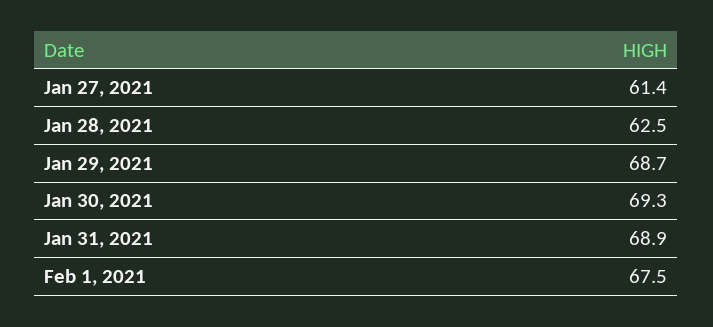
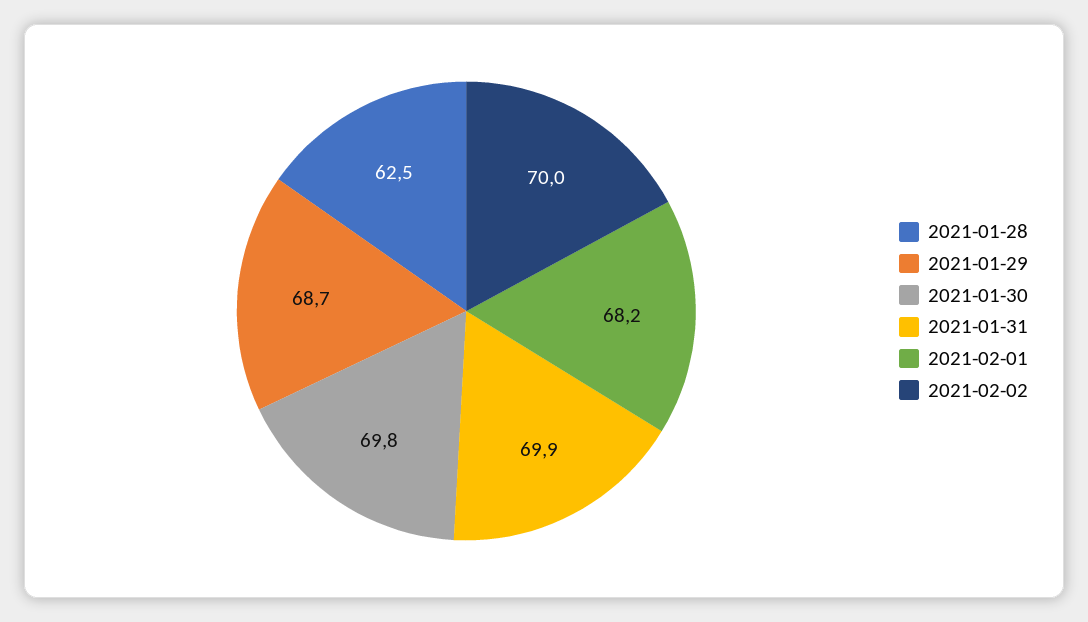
Jan 27, 2021: 61.4 -> none
Jan 30, 2021: 69.3 -> 69.8
Jan 31, 2021: 68.9 -> 69.9
Feb 1, 2021: 67.5 -> 68.2
2021-02-02: none -> 70

